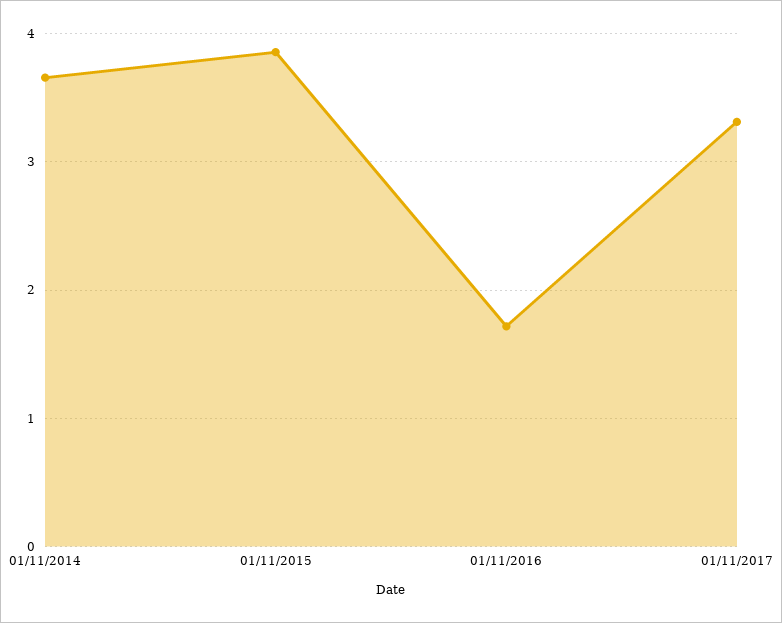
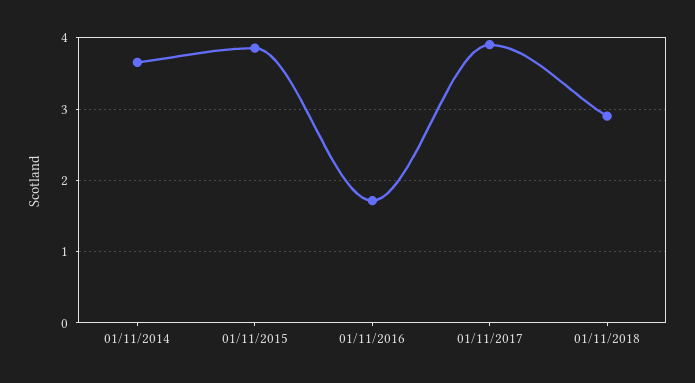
01/11/2017: 3.3 -> 3.9
01/11/2018: none -> 2.9

